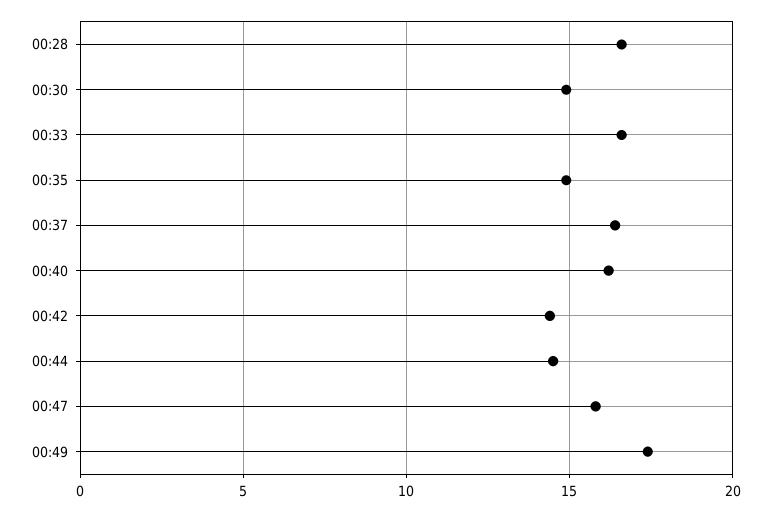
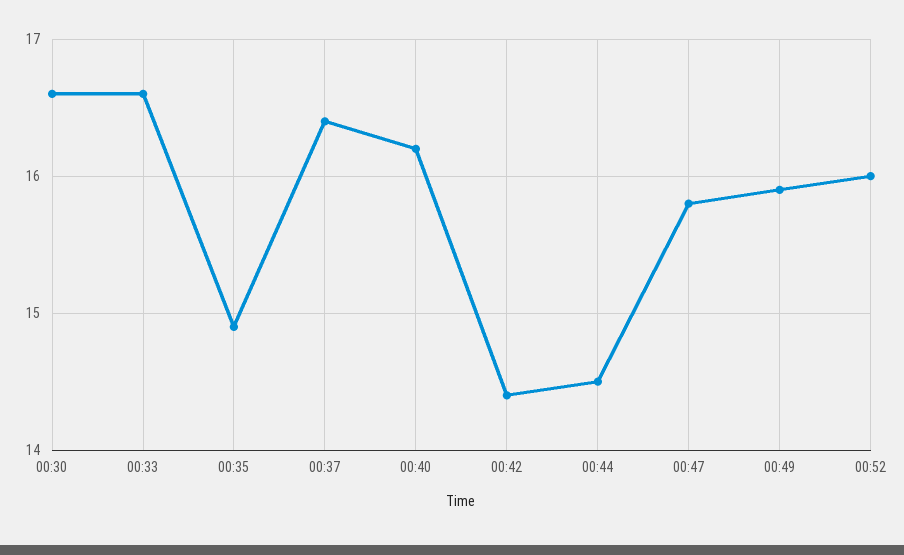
00:28: 16.5 -> none
00:30: 15 -> 16.6
00:49: 17.5 -> 15.9
00:52: none -> 16

